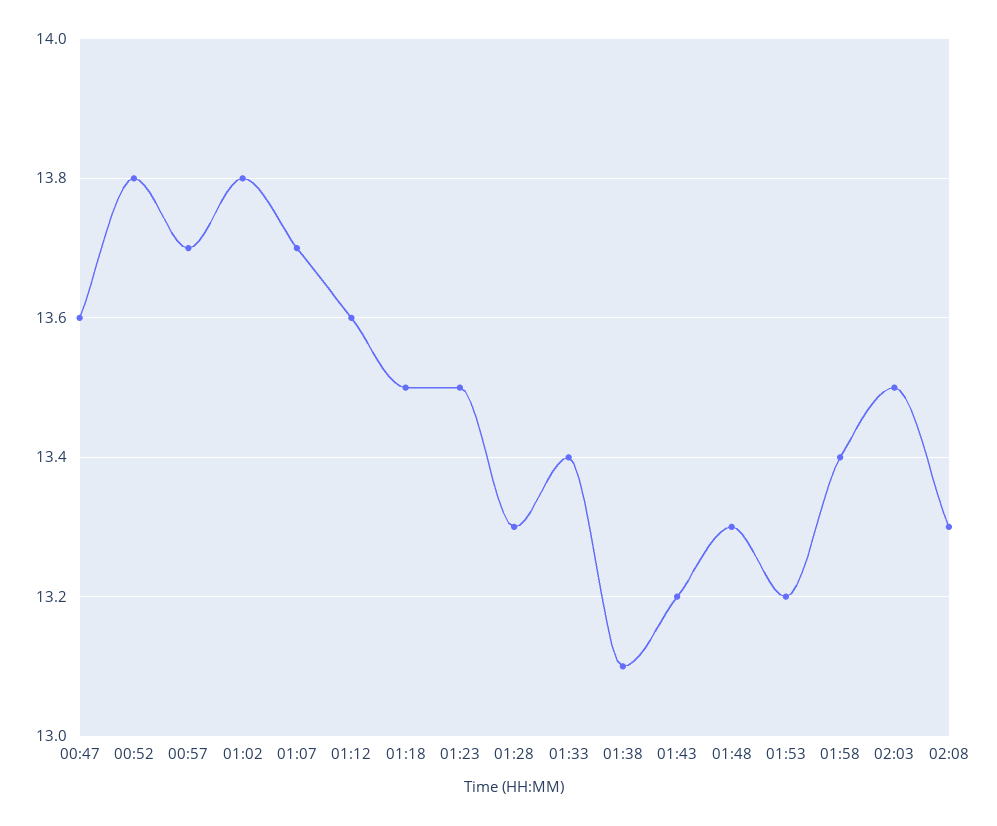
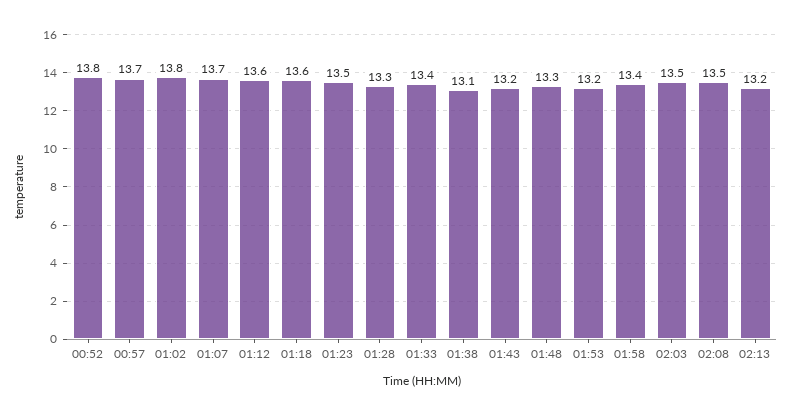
00:47: 13.6 -> none
01:18: 13.5 -> 13.6
02:08: 13.3 -> 13.5
02:13: none -> 13.2

